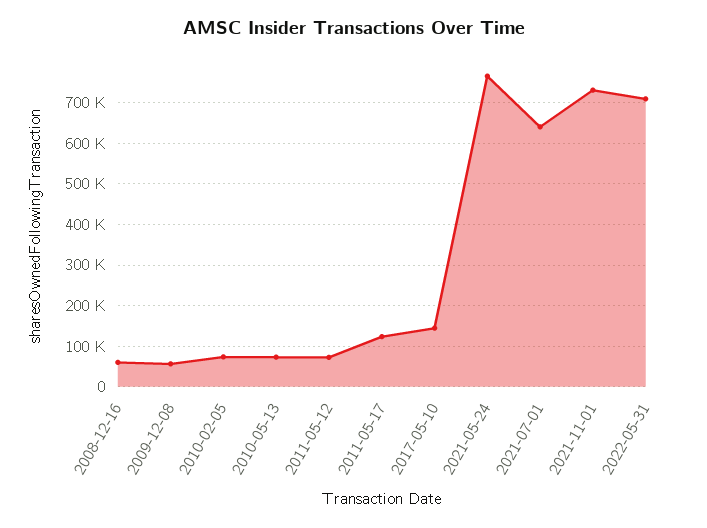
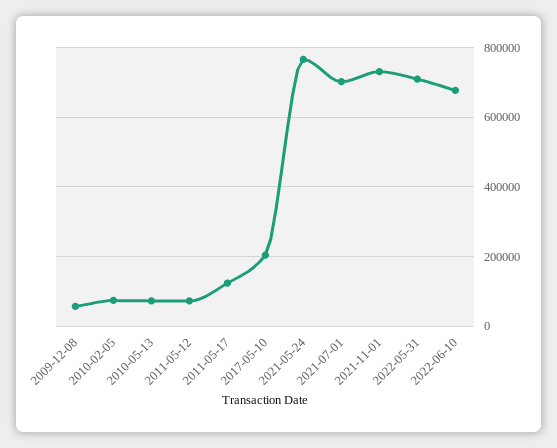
2008-12-16: 60000 -> none
2017-05-10: 140000 -> 200000
2021-07-01: 640000 -> 700000
2022-06-10: none -> 680000

